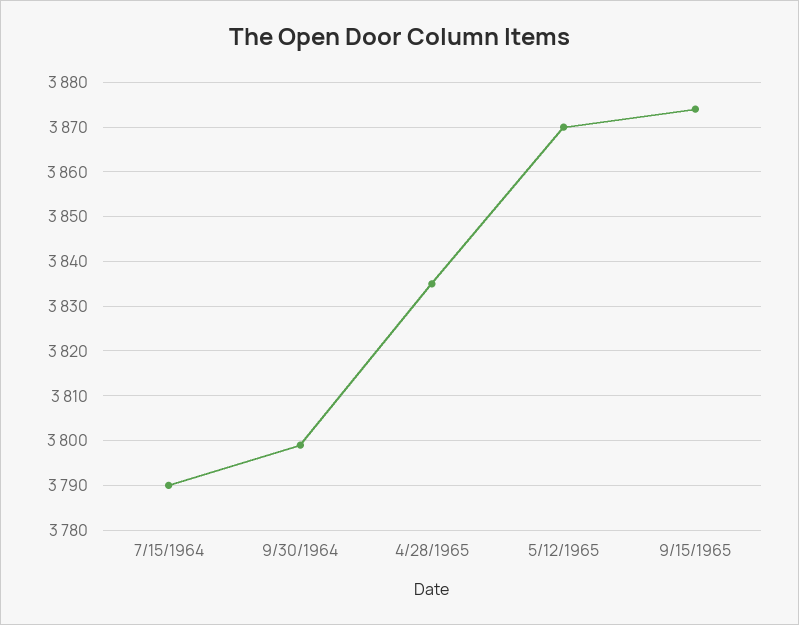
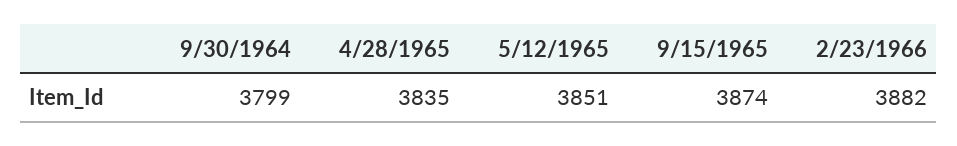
7/15/1964: 3790 -> none
5/12/1965: 3870 -> 3851
2/23/1966: none -> 3882

